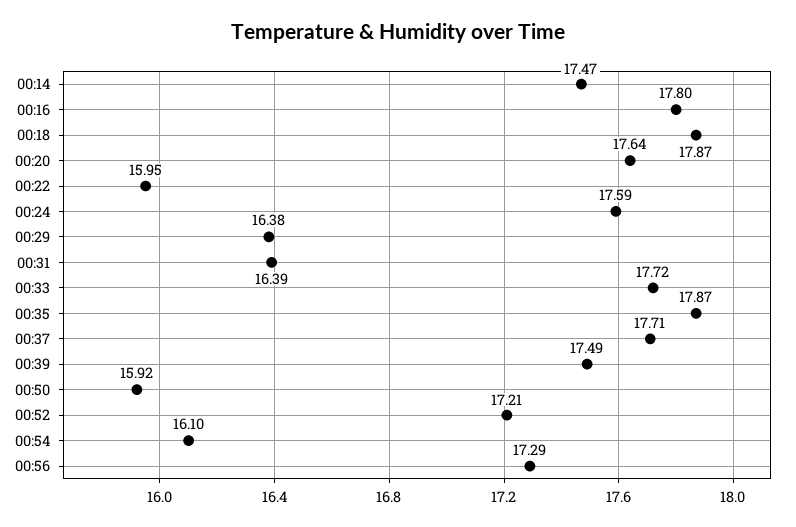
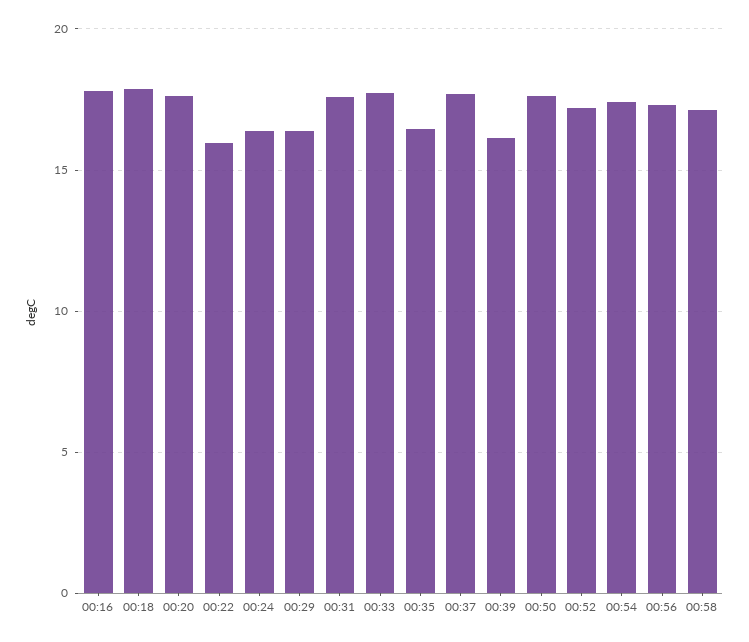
00:14: 17.47 -> none
00:24: 17.59 -> 16.5
00:31: 16.39 -> 17.5
00:35: 17.87 -> 16.5
00:39: 17.49 -> 16
00:50: 15.92 -> 17.5
00:54: 16.1 -> 17.5
00:58: none -> 17

